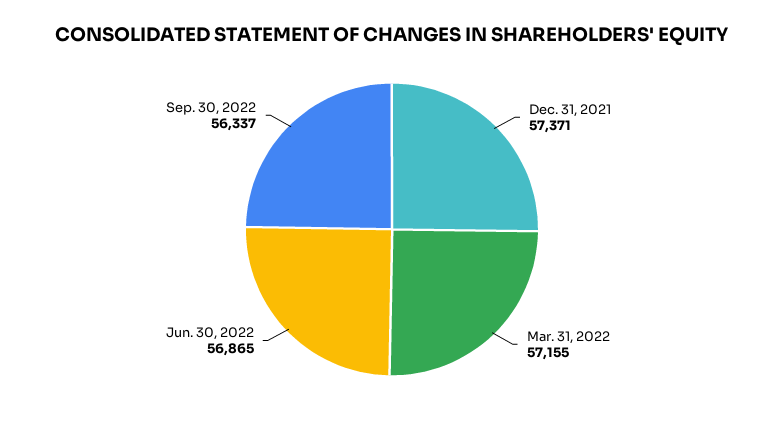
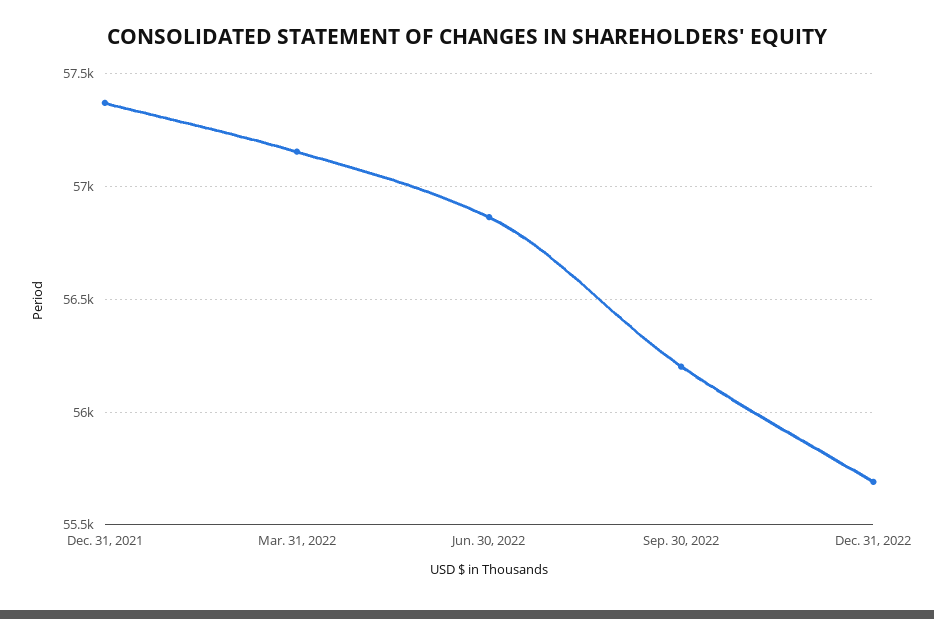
Sep. 30, 2022: 56337 -> 56200
Dec. 31, 2022: none -> 55700

